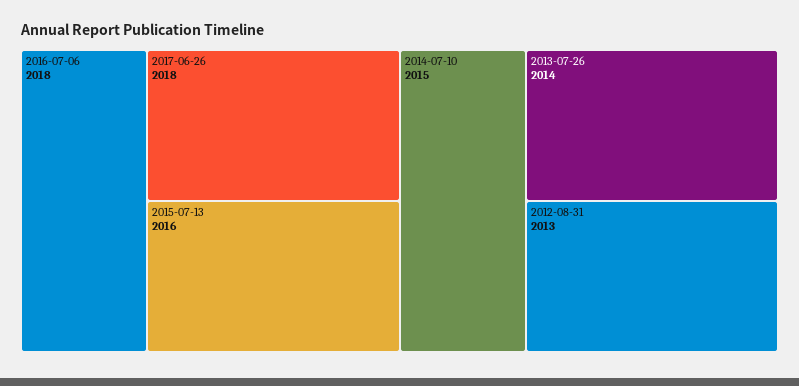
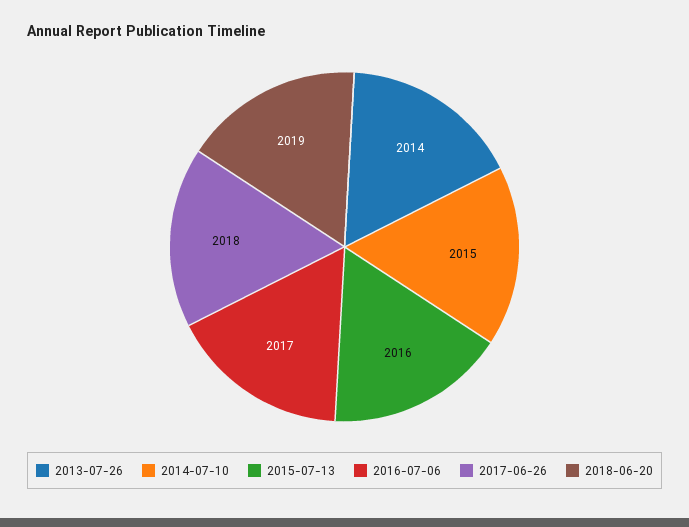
2016-07-06: 2018 -> 2017
2012-08-31: 2013 -> none
2018-06-20: none -> 2019

